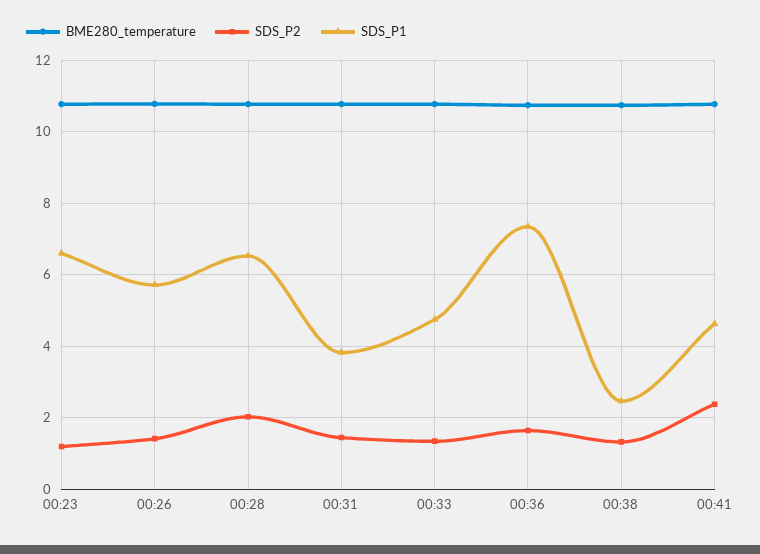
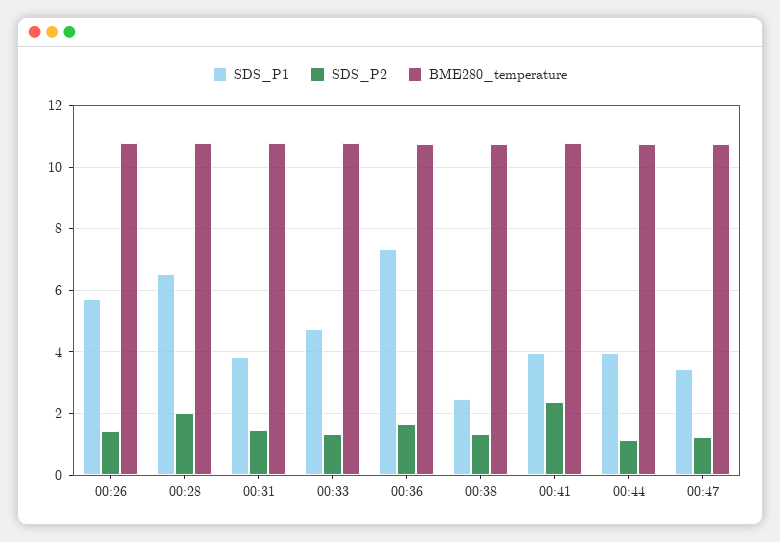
BME280_temperature, 00:23: 10.8 -> none
SDS_P2, 00:23: 1.2 -> none
SDS_P1, 00:23: 6.6 -> none
SDS_P1, 00:41: 4.6 -> 4
SDS_P1, 00:44: none -> 4
SDS_P2, 00:44: none -> 1.2
BME280_temperature, 00:44: none -> 10.8
SDS_P1, 00:47: none -> 3.4
SDS_P2, 00:47: none -> 1.2
BME280_temperature, 00:47: none -> 10.8

